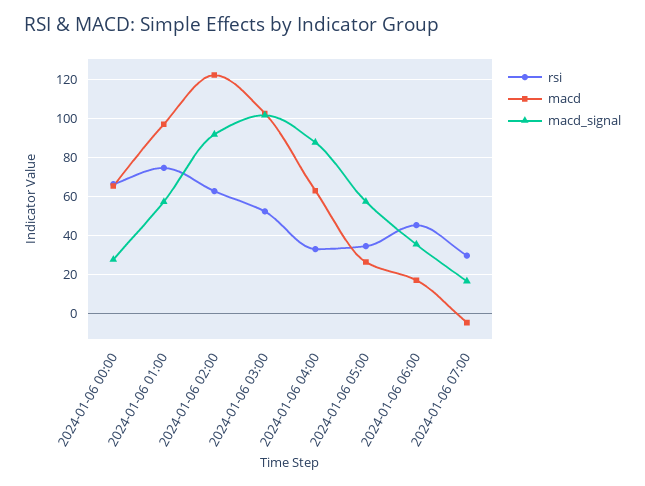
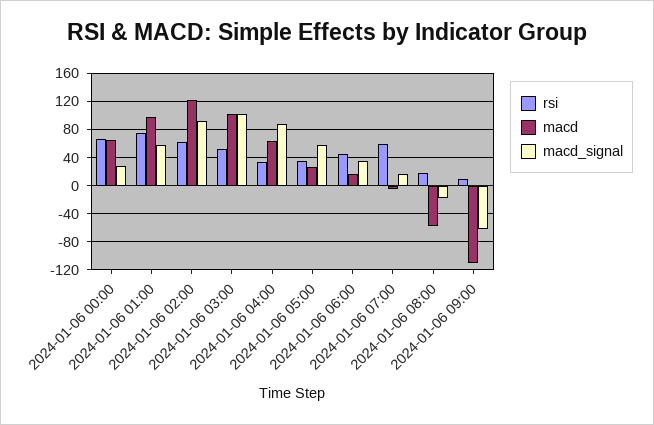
rsi, 2024-01-06 07:00: 30 -> 60
rsi, 2024-01-06 08:00: none -> 20
macd, 2024-01-06 08:00: none -> -60
macd_signal, 2024-01-06 08:00: none -> -20
rsi, 2024-01-06 09:00: none -> 10
macd, 2024-01-06 09:00: none -> -110
macd_signal, 2024-01-06 09:00: none -> -60

